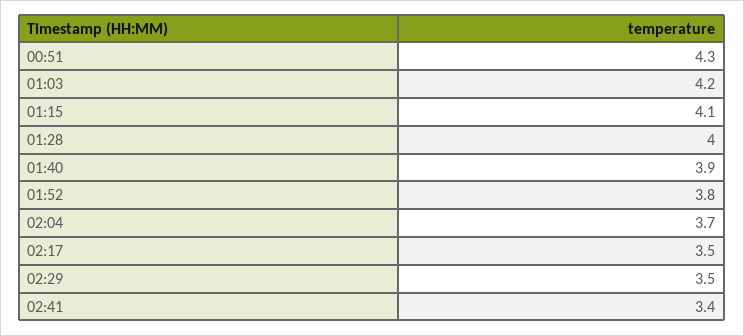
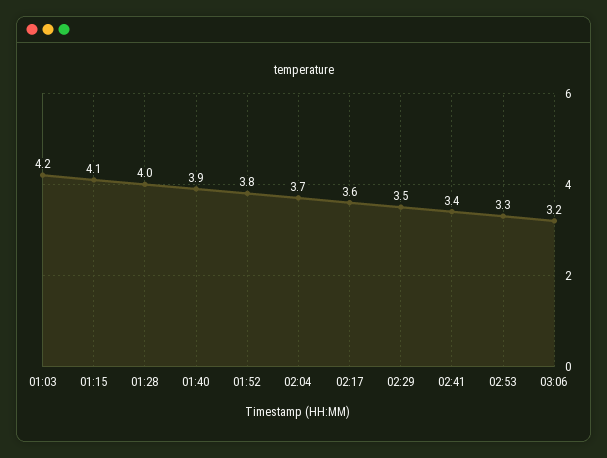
00:51: 4.3 -> none
02:17: 3.5 -> 3.6
02:53: none -> 3.3
03:06: none -> 3.2

